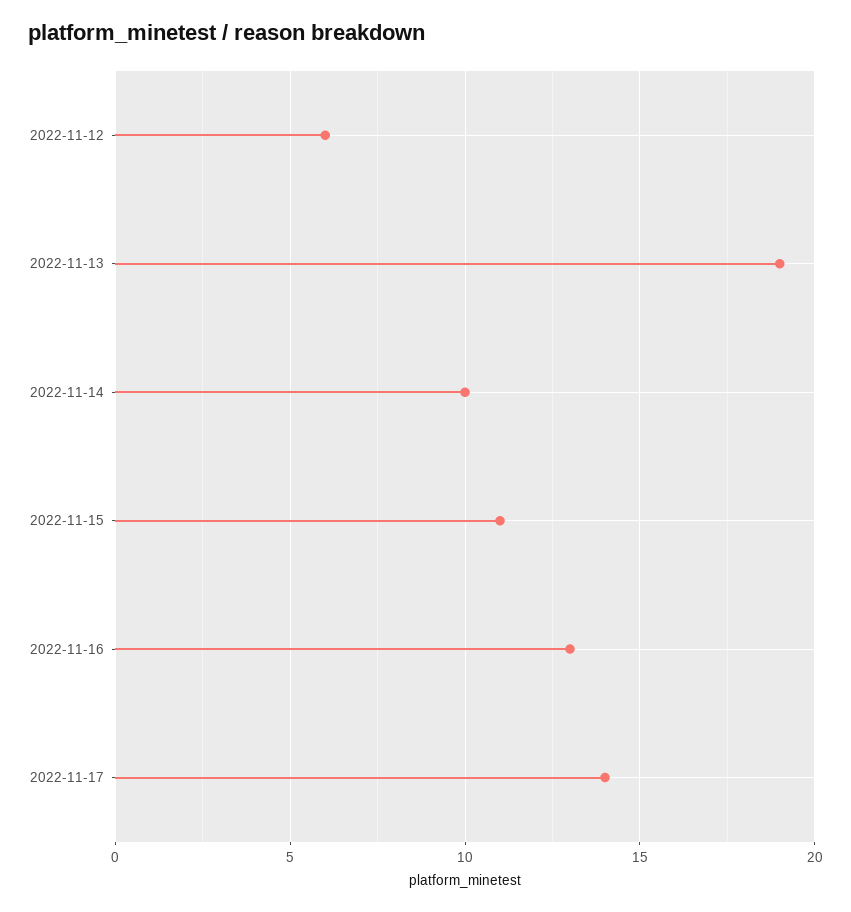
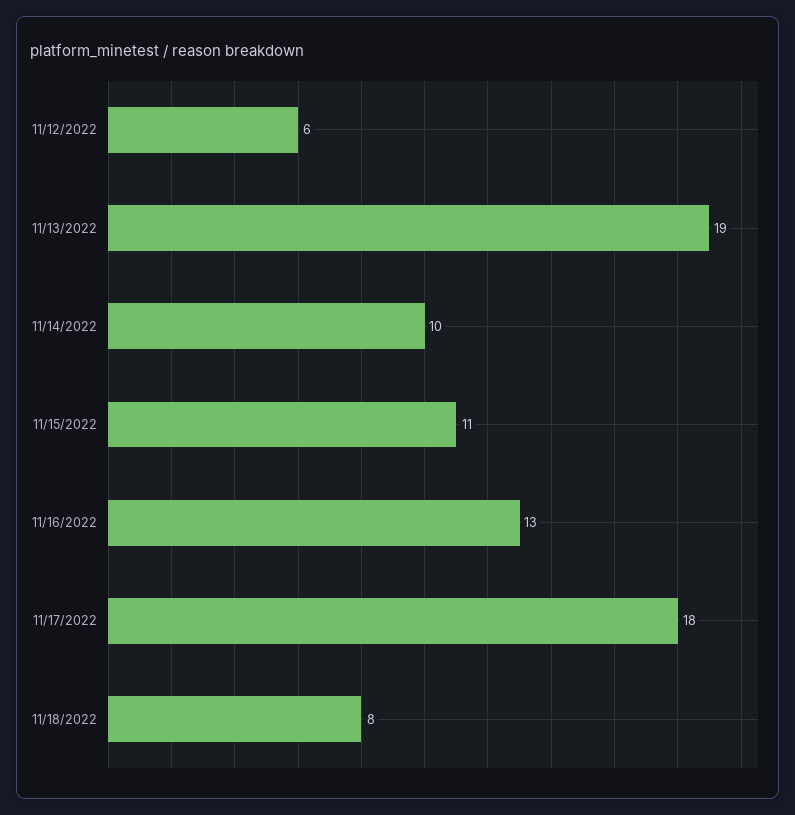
2022-11-17: 14 -> 18
11/18/2022: none -> 8

